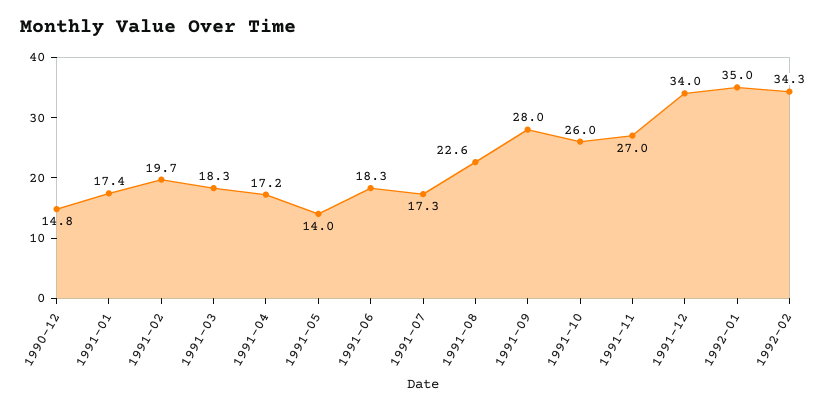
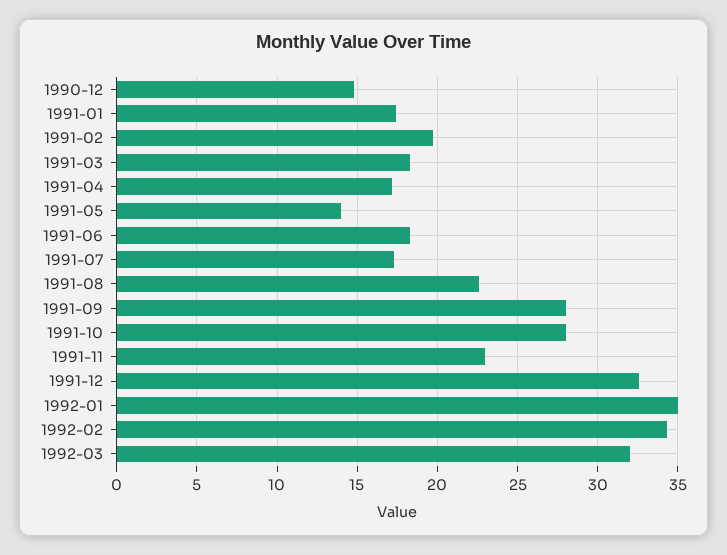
1991-10: 26 -> 28
1991-11: 27 -> 23
1991-12: 34 -> 32.5
1992-03: none -> 32

